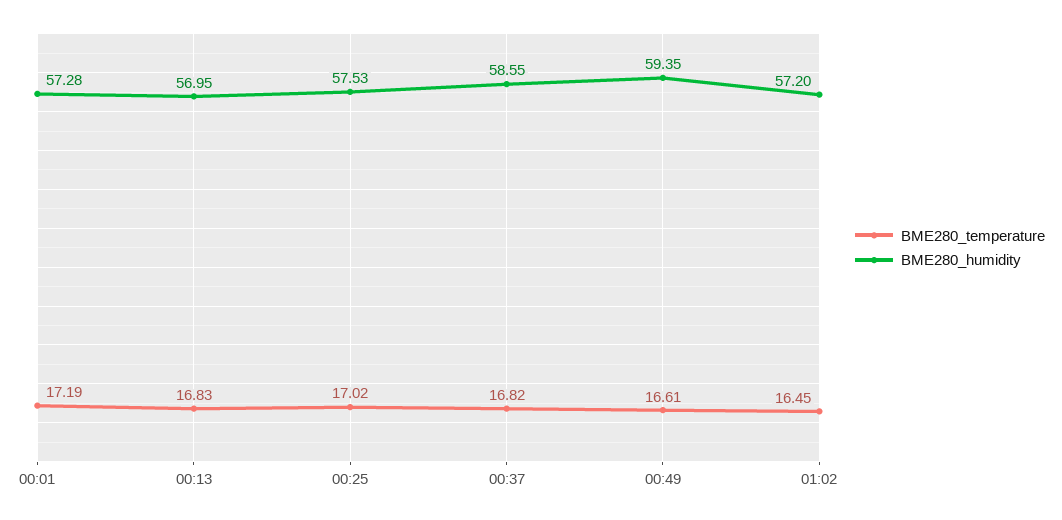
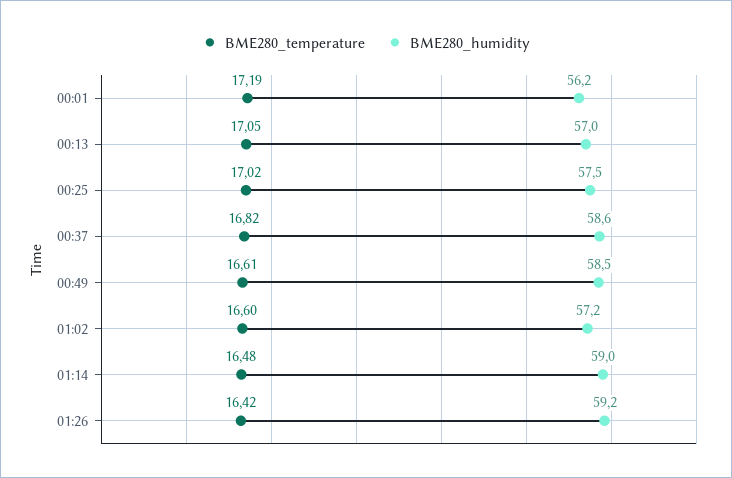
BME280_humidity, 00:01: 57.28 -> 56.2
BME280_temperature, 00:13: 16.83 -> 17.05
BME280_humidity, 00:49: 59.35 -> 58.5
BME280_temperature, 01:02: 16.45 -> 16.6
BME280_temperature, 01:14: none -> 16.48
BME280_humidity, 01:14: none -> 59
BME280_temperature, 01:26: none -> 16.42
BME280_humidity, 01:26: none -> 59.2

